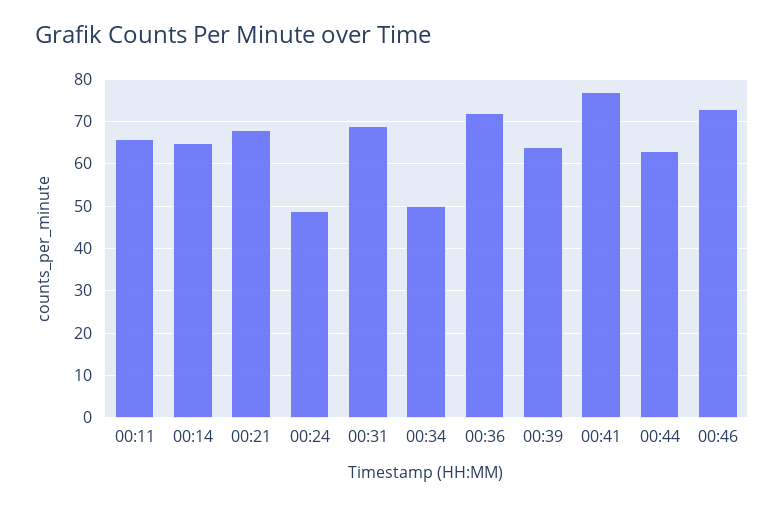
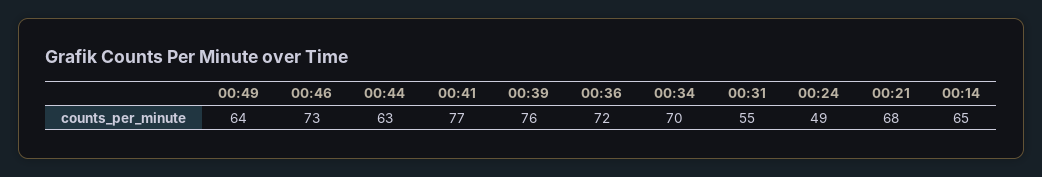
00:11: 65 -> none
00:31: 70 -> 55
00:34: 50 -> 70
00:39: 65 -> 76
00:49: none -> 64

